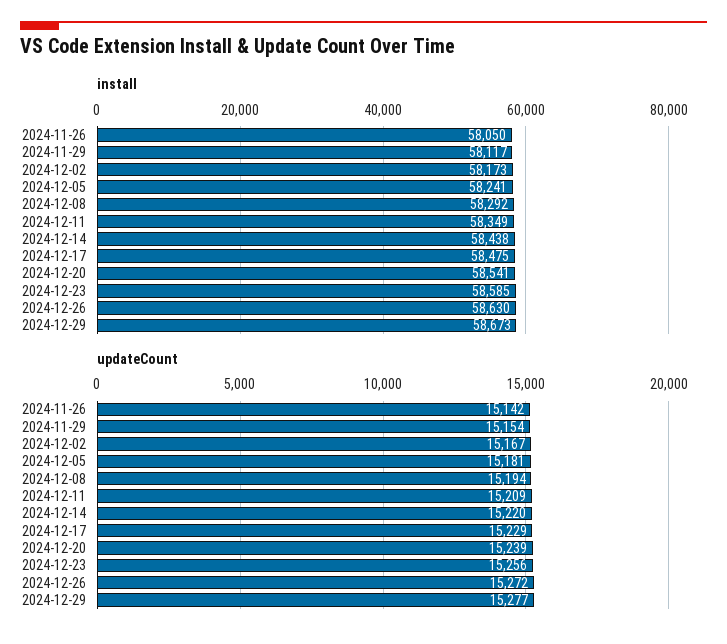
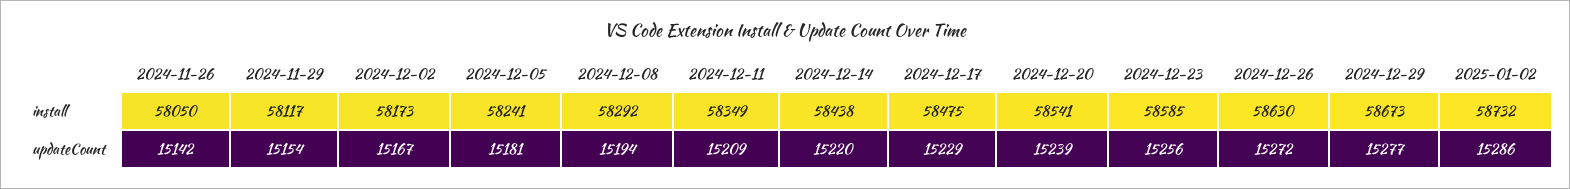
install, 2025-01-02: none -> 58732
updateCount, 2025-01-02: none -> 15286

